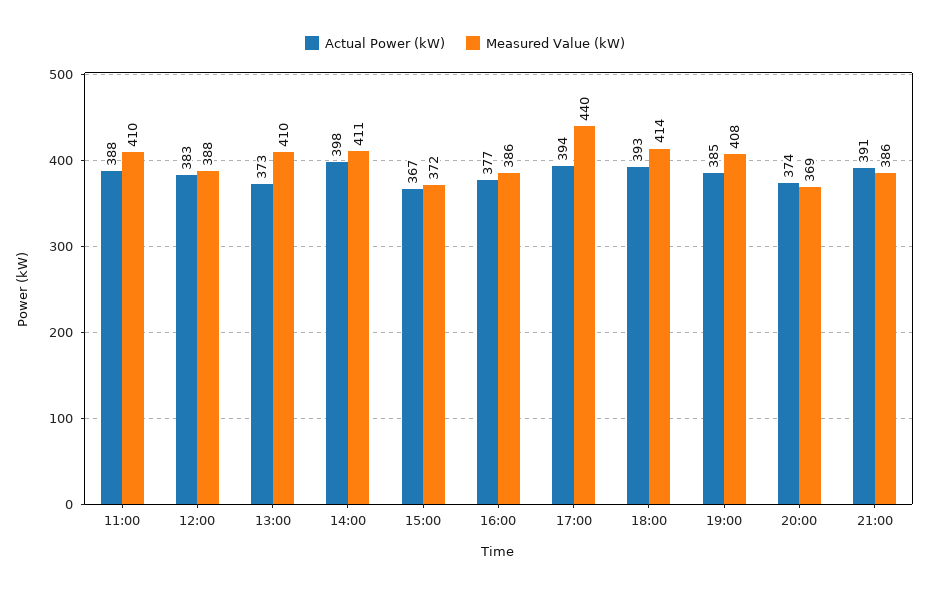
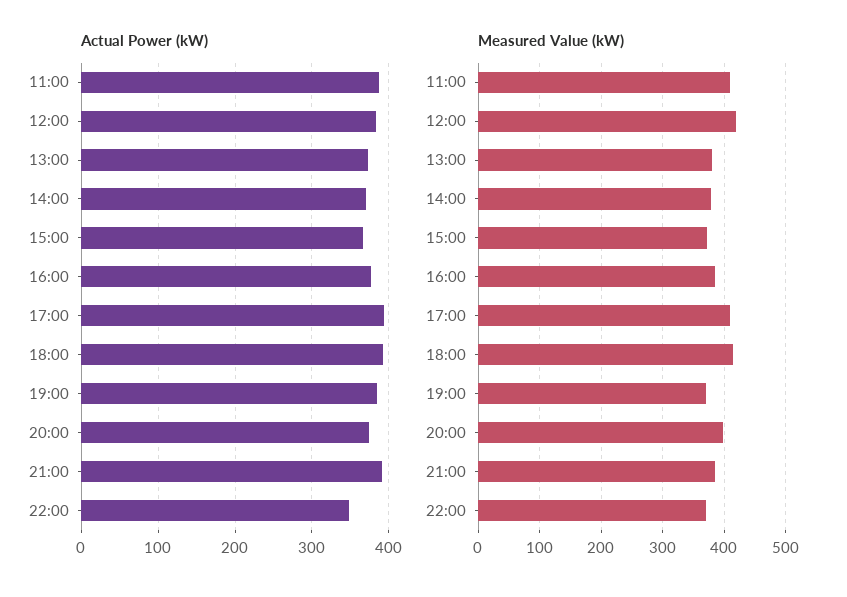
Measured Value (kW), 12:00: 388 -> 420
Measured Value (kW), 13:00: 410 -> 380
Actual Power (kW), 14:00: 398 -> 370
Measured Value (kW), 14:00: 411 -> 380
Measured Value (kW), 17:00: 440 -> 410
Measured Value (kW), 19:00: 408 -> 370
Measured Value (kW), 20:00: 369 -> 400
Actual Power (kW), 22:00: none -> 350
Measured Value (kW), 22:00: none -> 370

